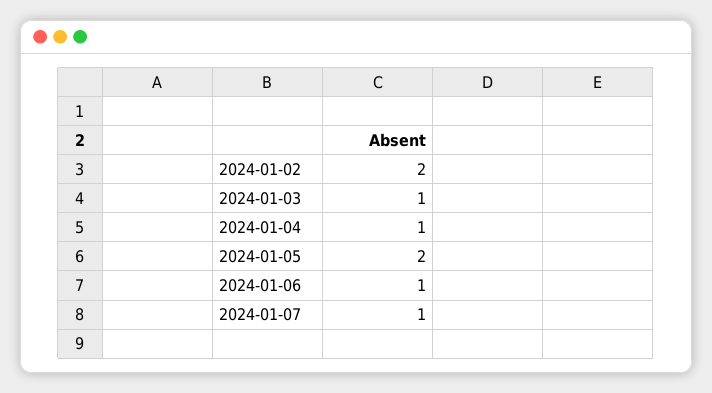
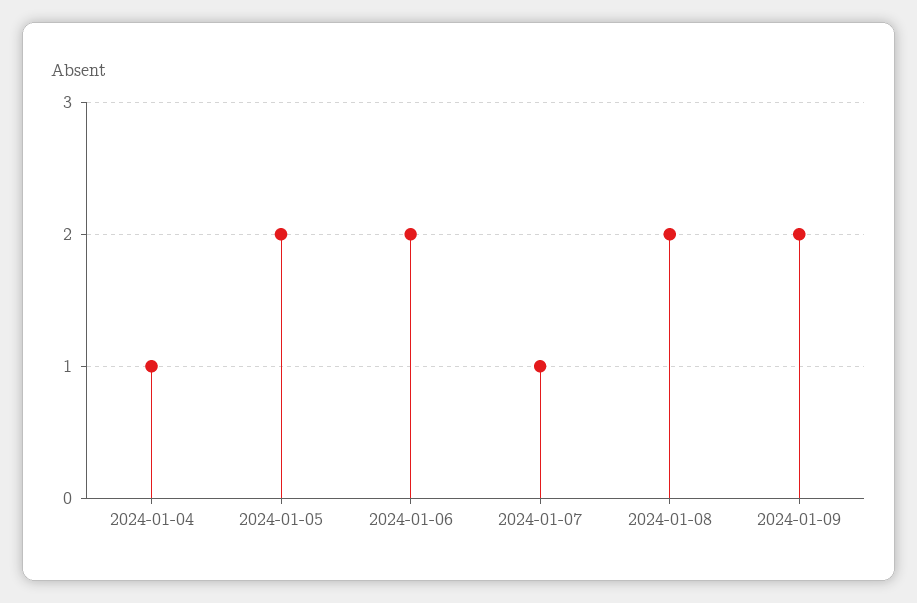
2024-01-02: 2 -> none
2024-01-03: 1 -> none
2024-01-06: 1 -> 2
2024-01-08: none -> 2
2024-01-09: none -> 2

